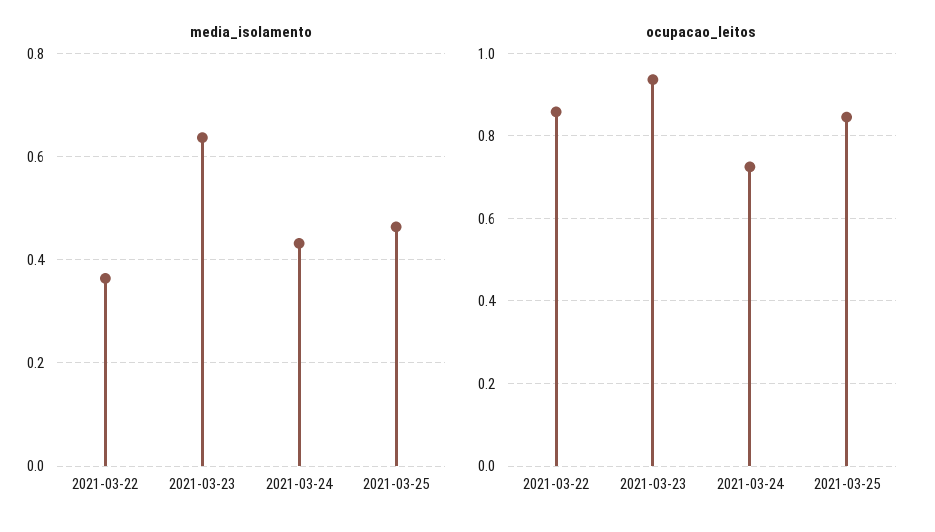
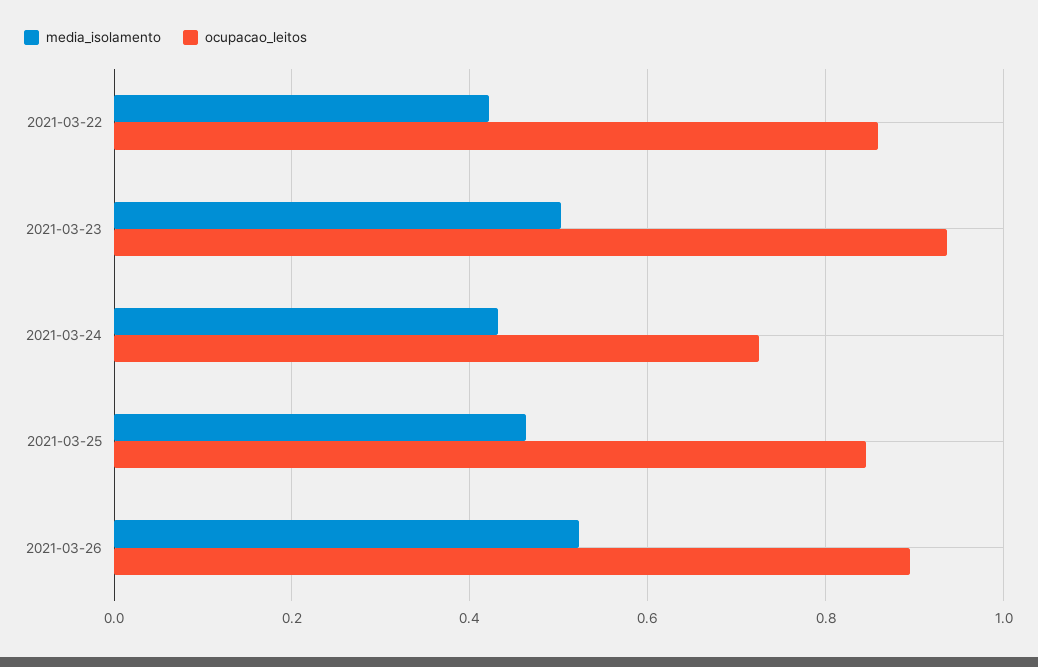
media_isolamento, 2021-03-22: 0.36 -> 0.42
media_isolamento, 2021-03-23: 0.64 -> 0.5
media_isolamento, 2021-03-26: none -> 0.52
ocupacao_leitos, 2021-03-26: none -> 0.9

